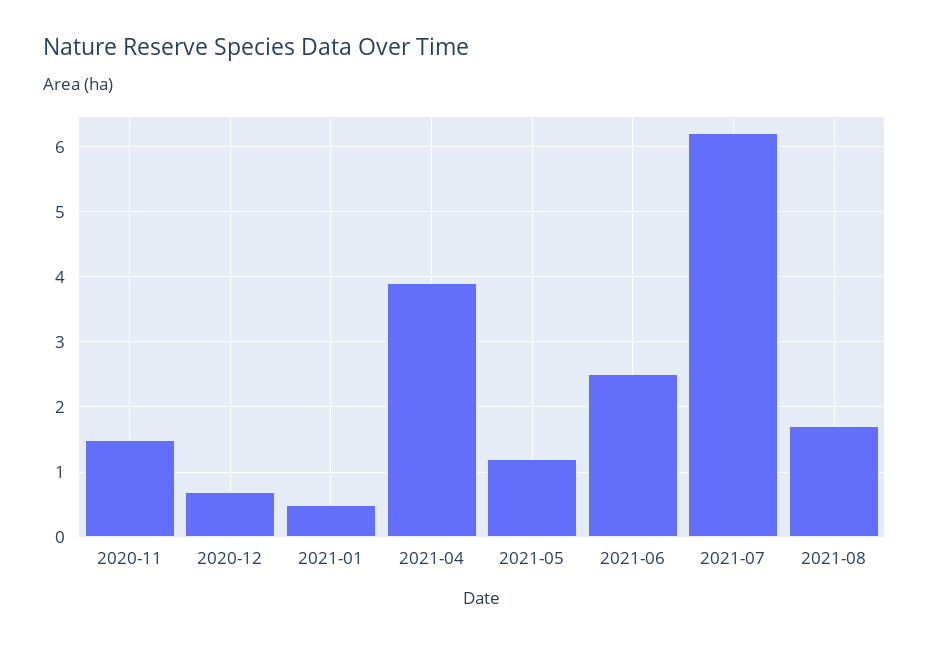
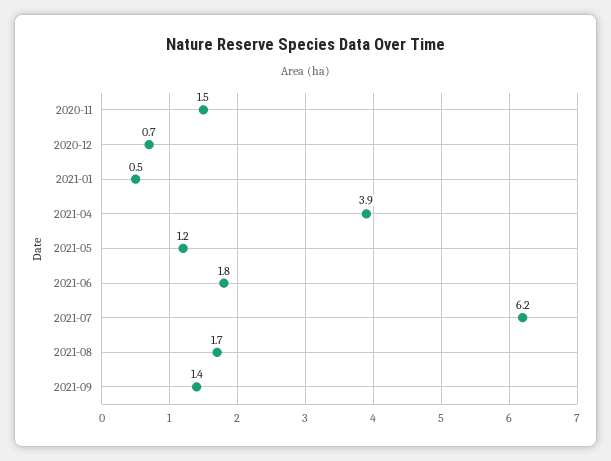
2021-06: 2.5 -> 1.8
2021-09: none -> 1.4

